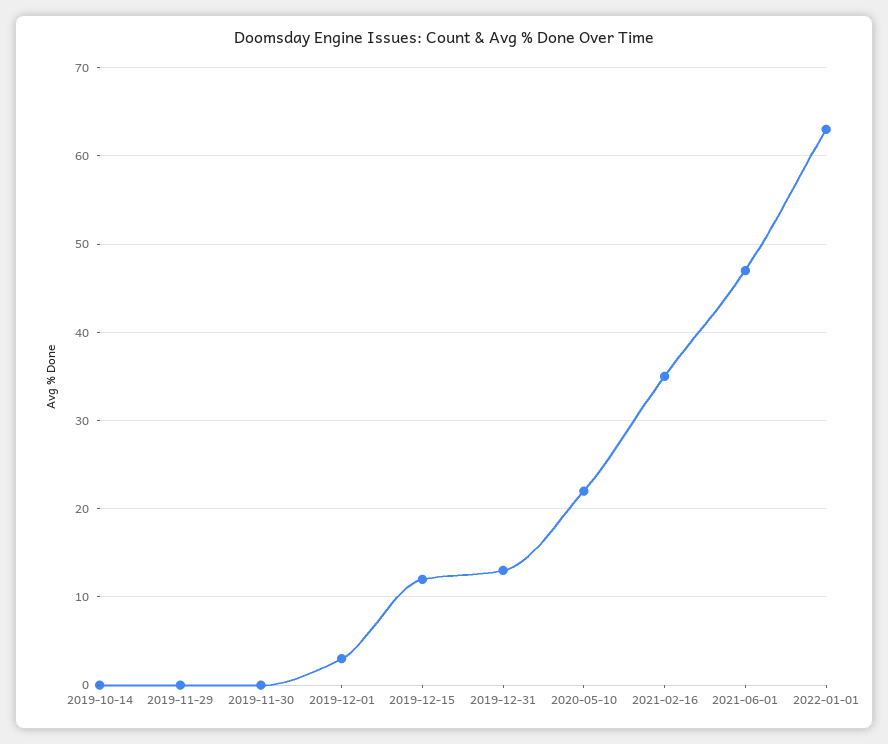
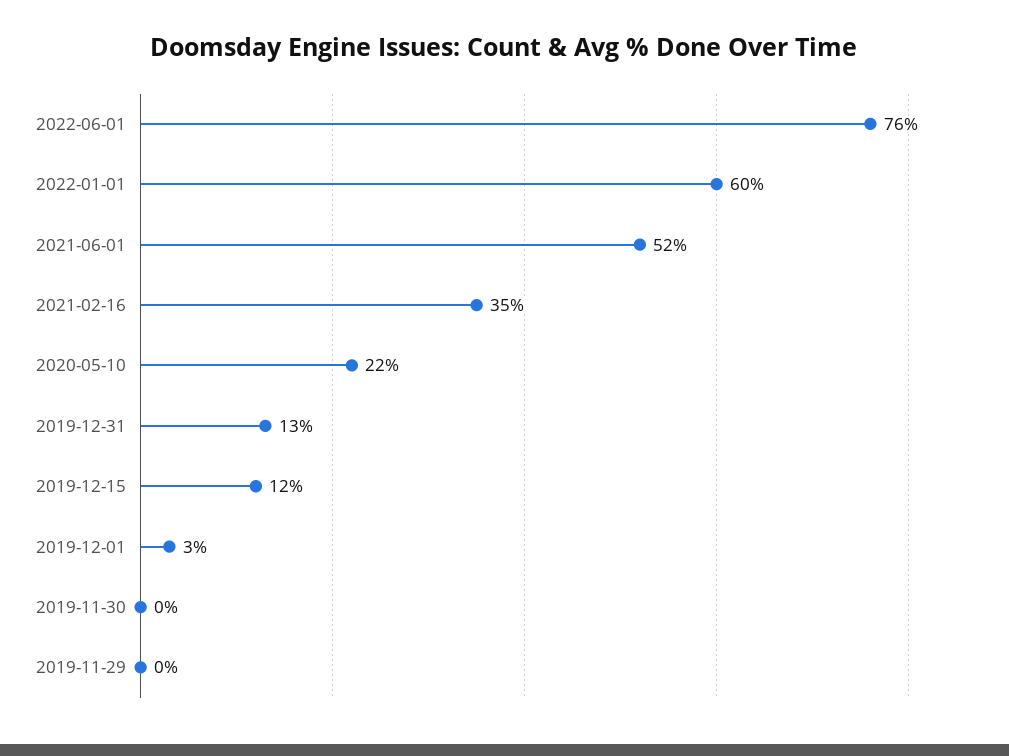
2019-10-14: 0 -> none
2021-06-01: 47 -> 52
2022-01-01: 63 -> 60
2022-06-01: none -> 76

